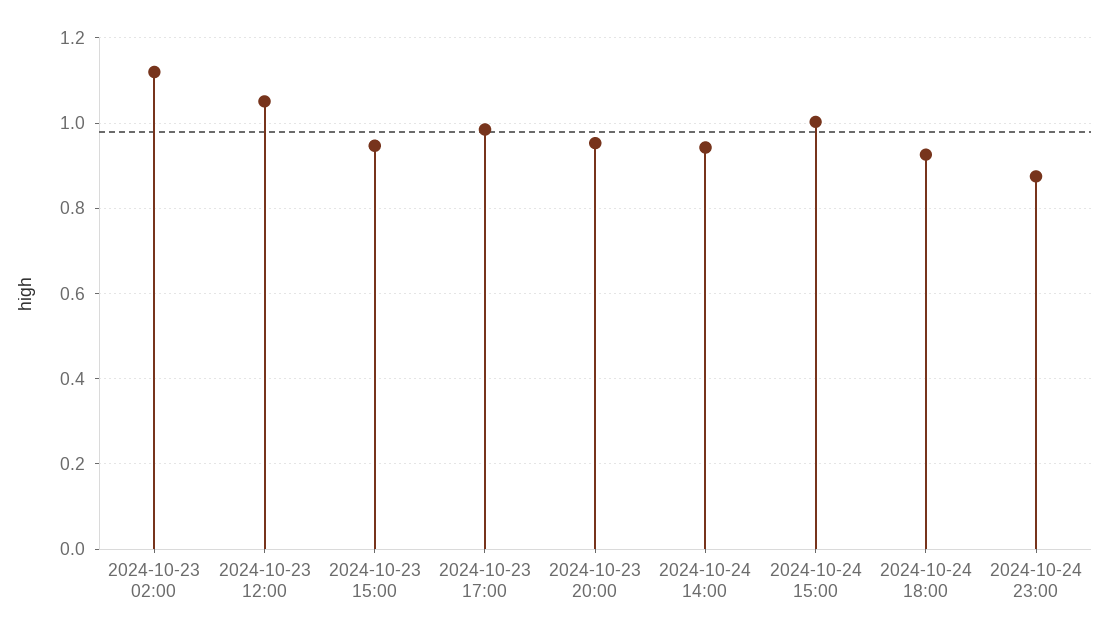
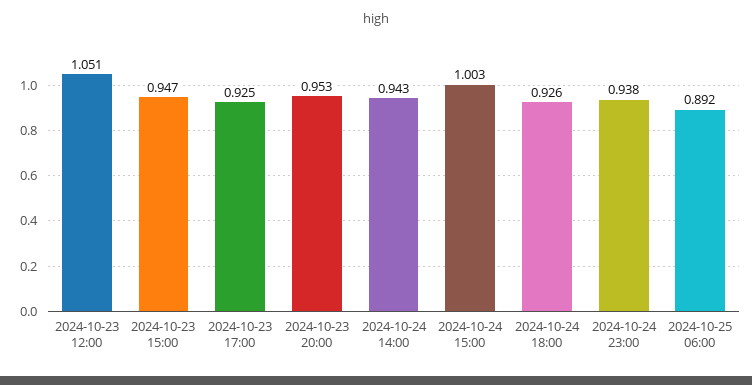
2024-10-23 02:00: 1.12 -> none
2024-10-23 17:00: 0.98 -> 0.925
2024-10-24 23:00: 0.88 -> 0.938
2024-10-25 06:00: none -> 0.892

